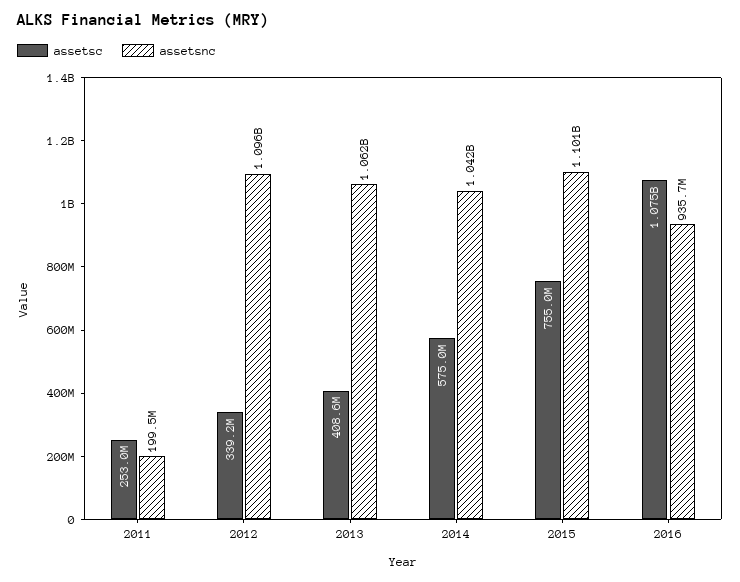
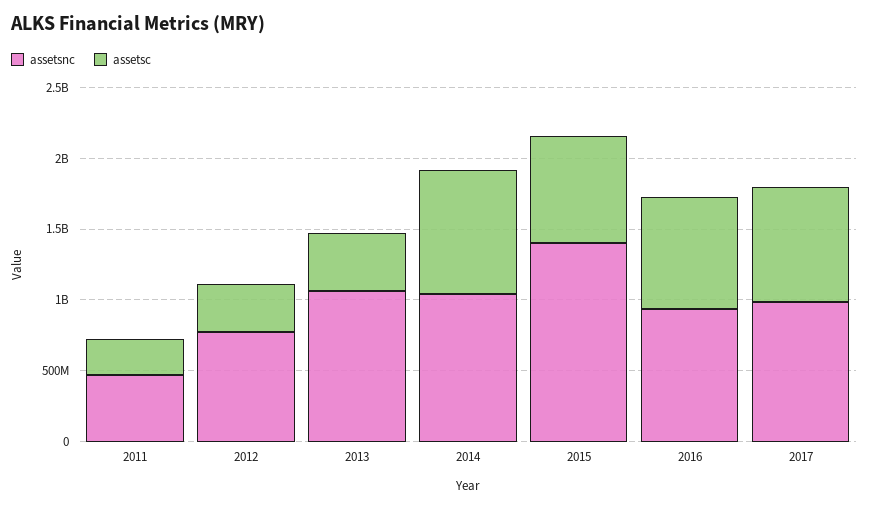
assetsnc, 2011: 199500000 -> 500000000
assetsnc, 2012: 1096000000 -> 800000000
assetsc, 2014: 575000000 -> 900000000
assetsnc, 2015: 1101000000 -> 1400000000
assetsc, 2016: 1075000000 -> 800000000
assetsnc, 2017: none -> 1000000000
assetsc, 2017: none -> 800000000

